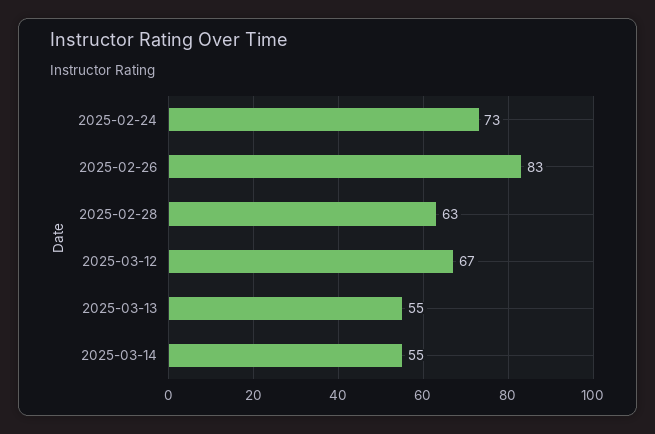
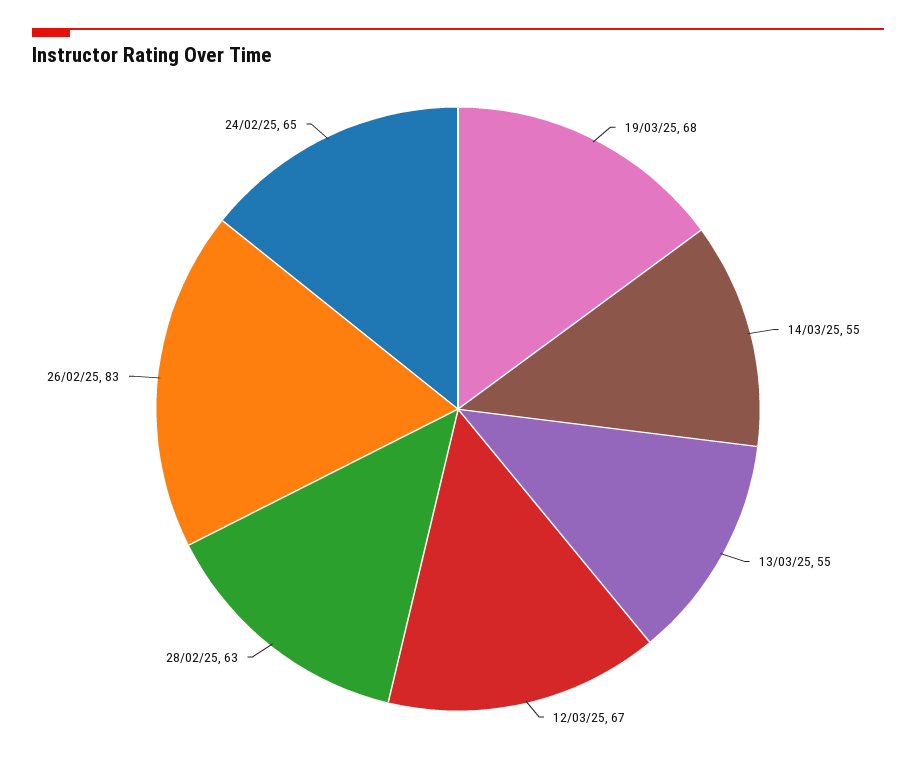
2025-02-24: 73 -> 65
19/03/25: none -> 68

